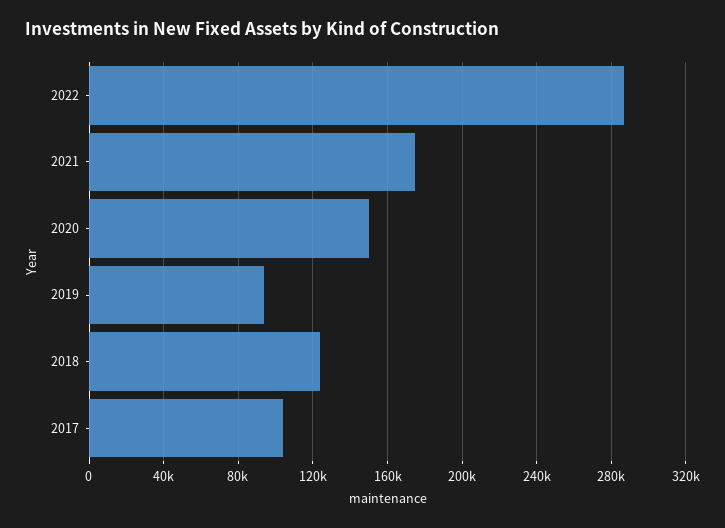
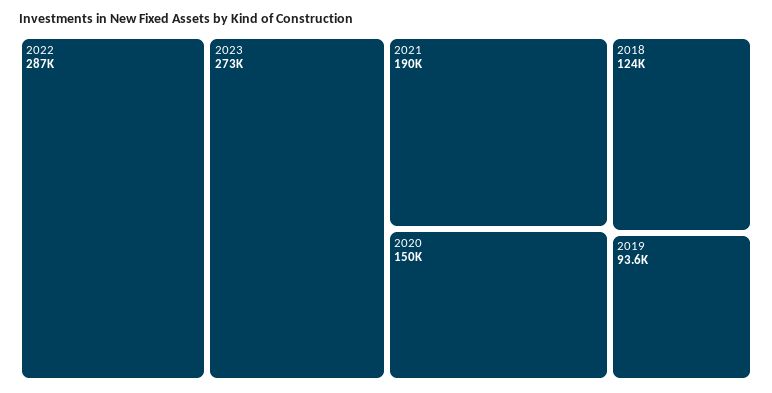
2021: 175000 -> 190000
2017: 105000 -> none
2023: none -> 273000

